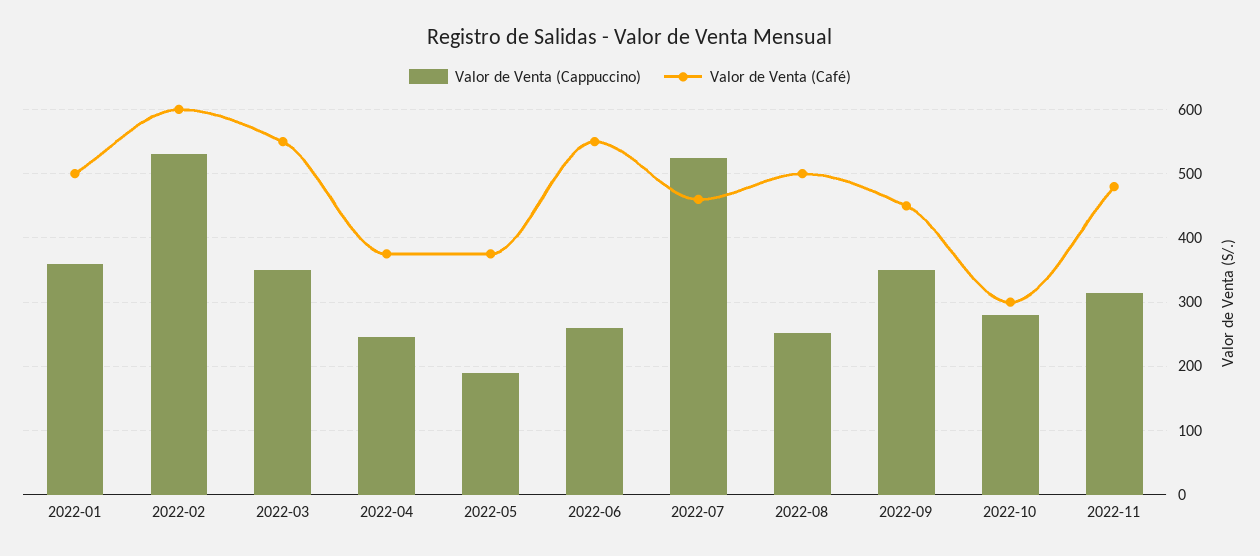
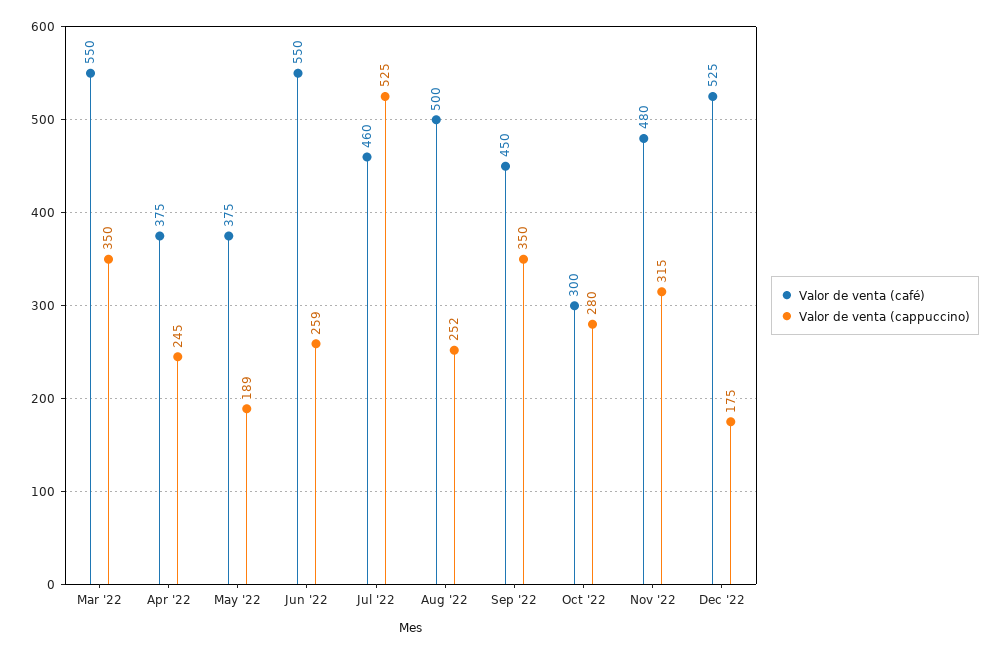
Valor de Venta (Cappuccino), 2022-01: 360 -> none
Valor de Venta (Café), 2022-01: 500 -> none
Valor de Venta (Cappuccino), 2022-02: 530 -> none
Valor de Venta (Café), 2022-02: 600 -> none
Valor de Venta (Café), Dec '22: none -> 525
Valor de Venta (Cappuccino), Dec '22: none -> 175

